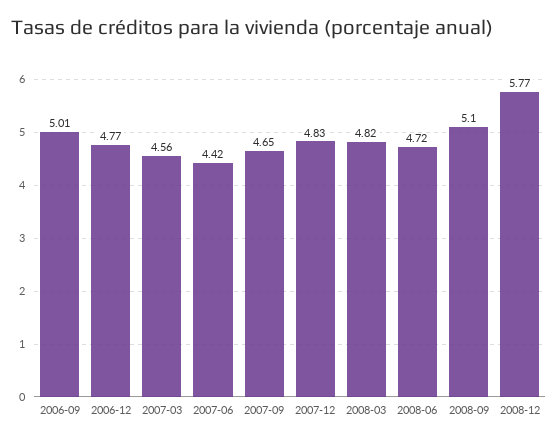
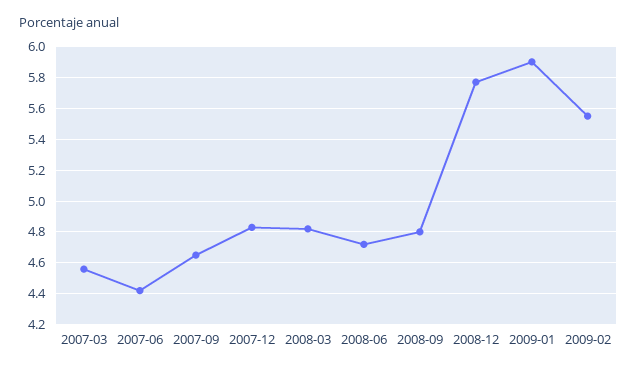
2006-09: 5.01 -> none
2006-12: 4.77 -> none
2008-09: 5.1 -> 4.8
2009-01: none -> 5.9
2009-02: none -> 5.55

